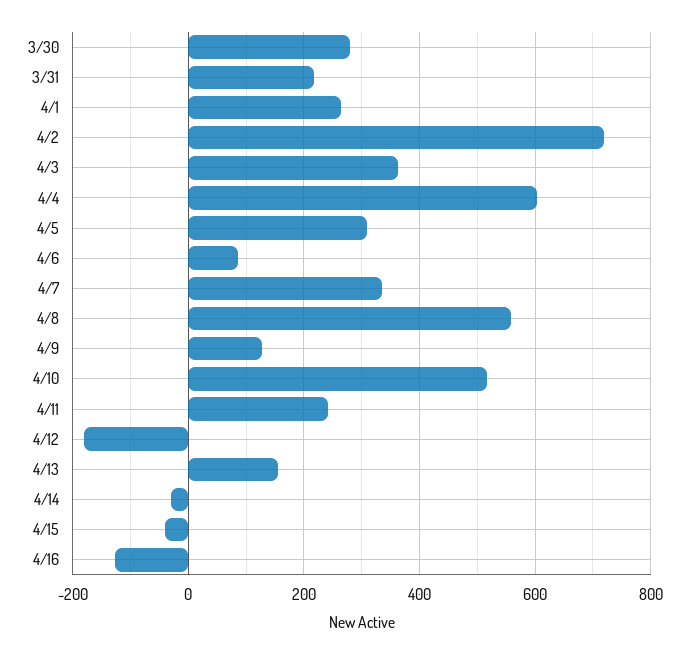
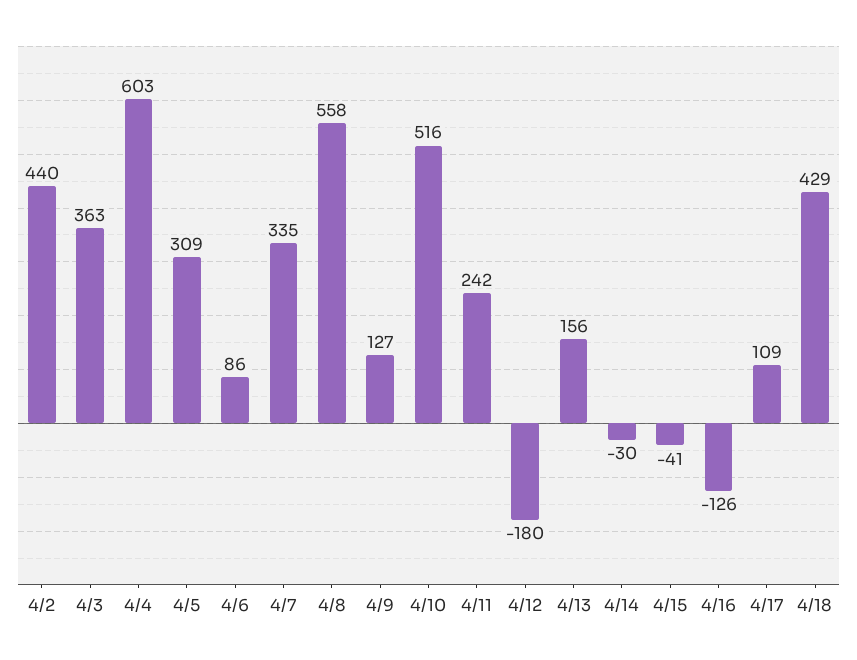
3/30: 280 -> none
3/31: 220 -> none
4/1: 260 -> none
4/2: 720 -> 440
4/17: none -> 109
4/18: none -> 429

